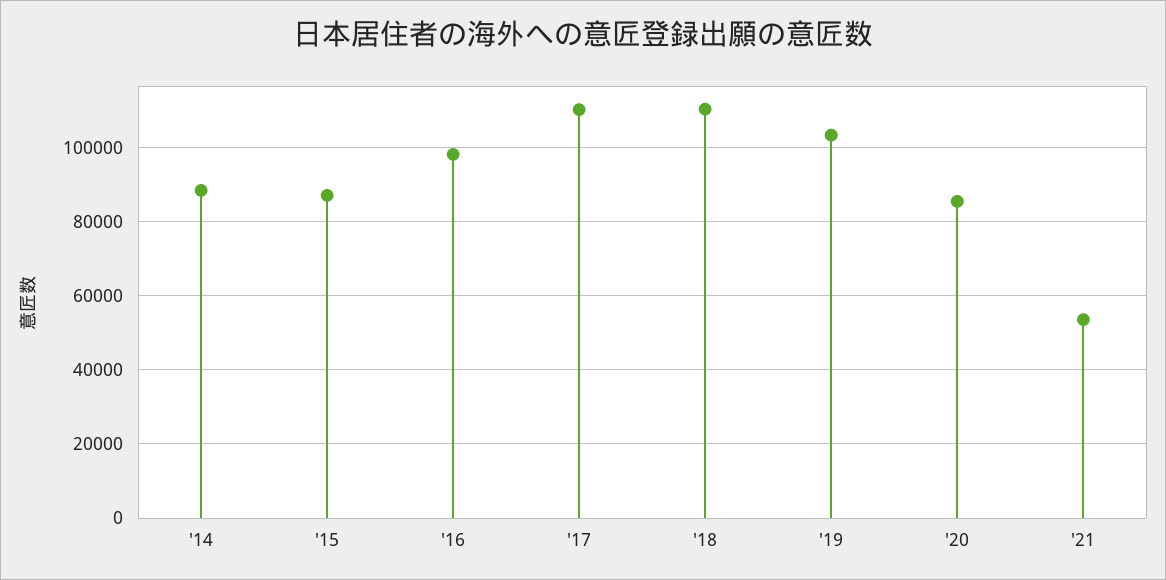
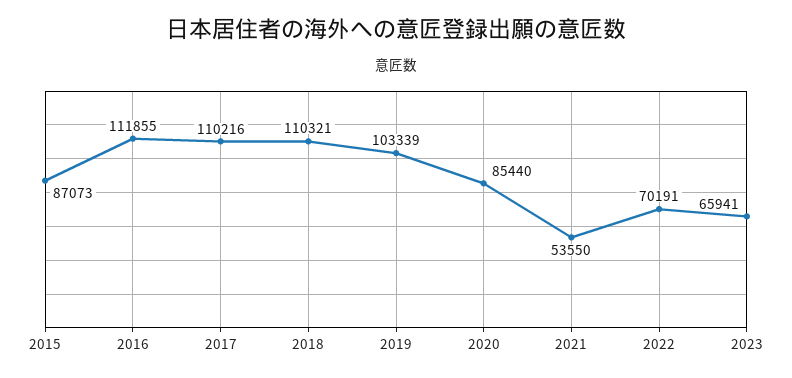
'14: 88000 -> none
'16: 98000 -> 111855
2022: none -> 70191
2023: none -> 65941

